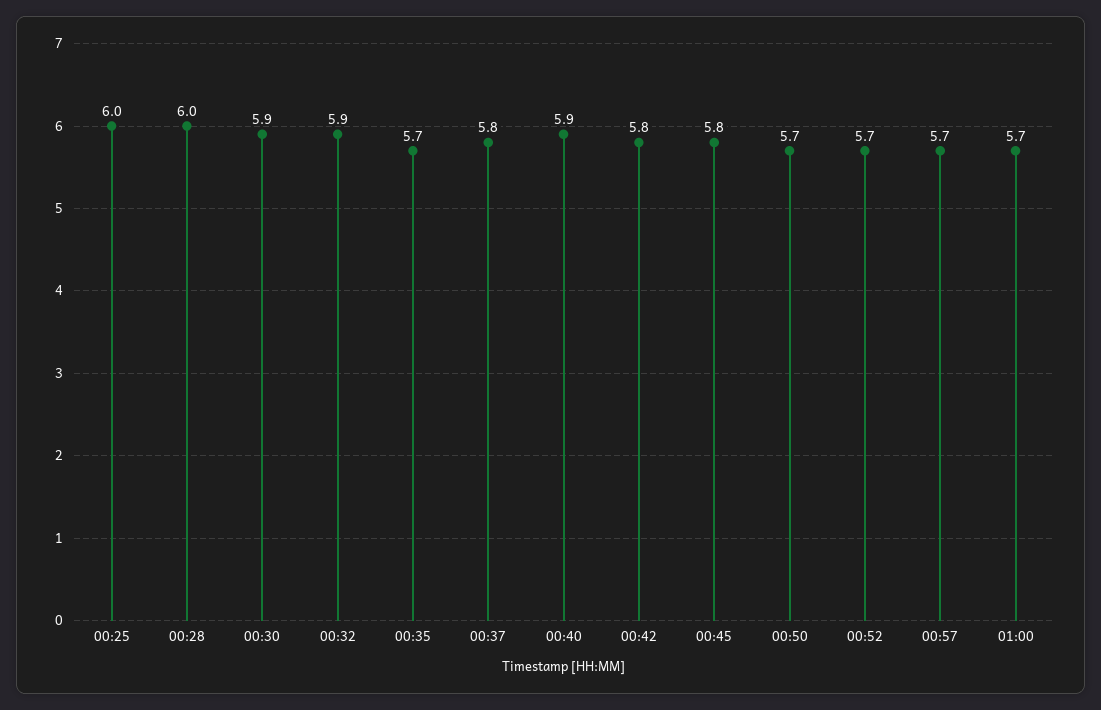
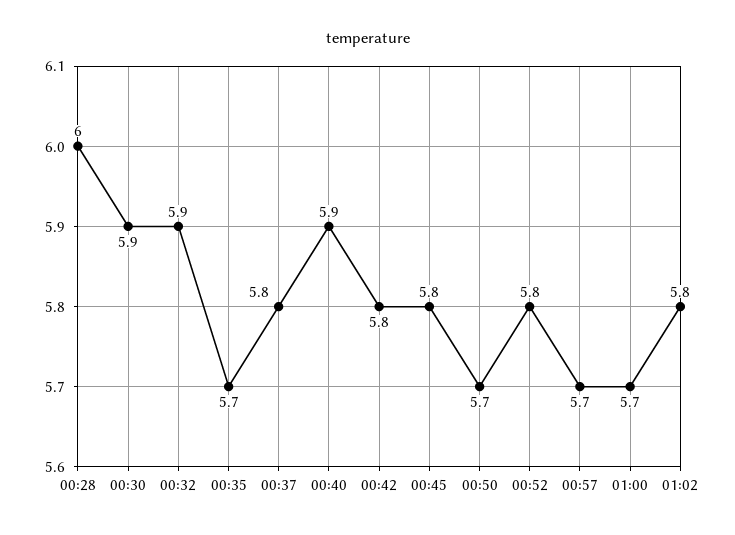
00:25: 6 -> none
00:52: 5.7 -> 5.8
01:02: none -> 5.8

